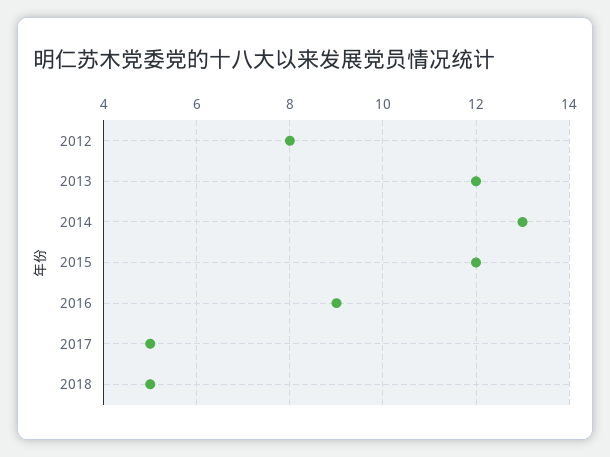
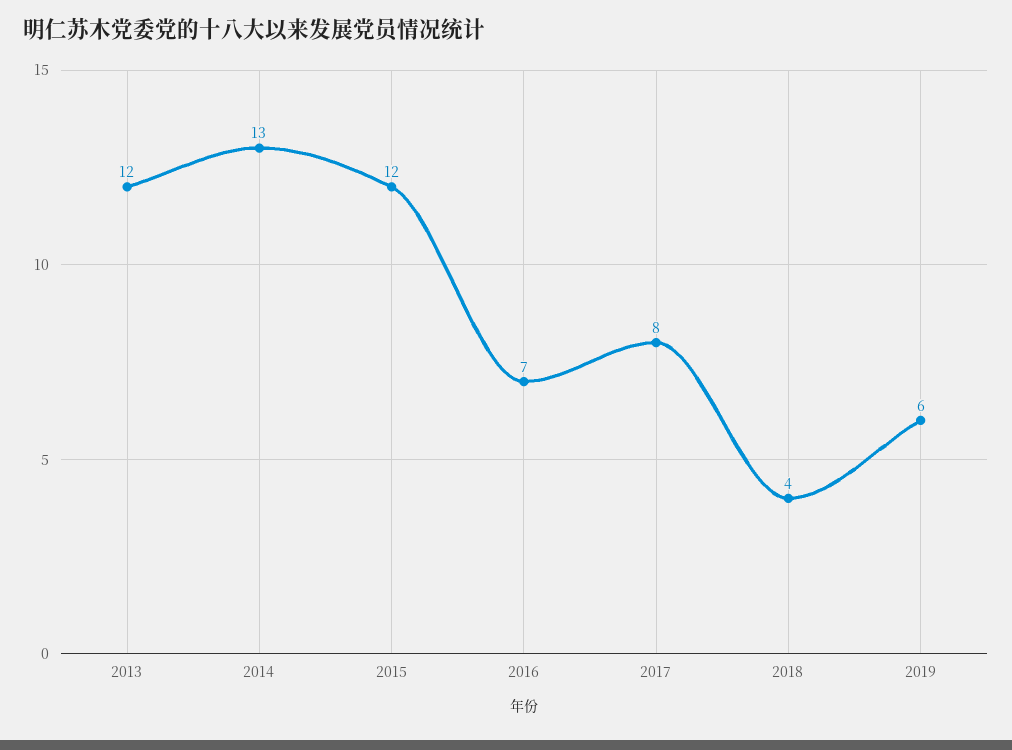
2012: 8 -> none
2016: 9 -> 7
2017: 5 -> 8
2018: 5 -> 4
2019: none -> 6

